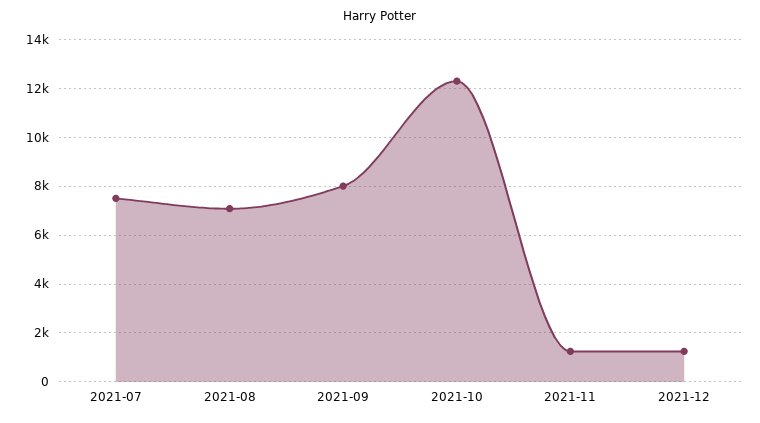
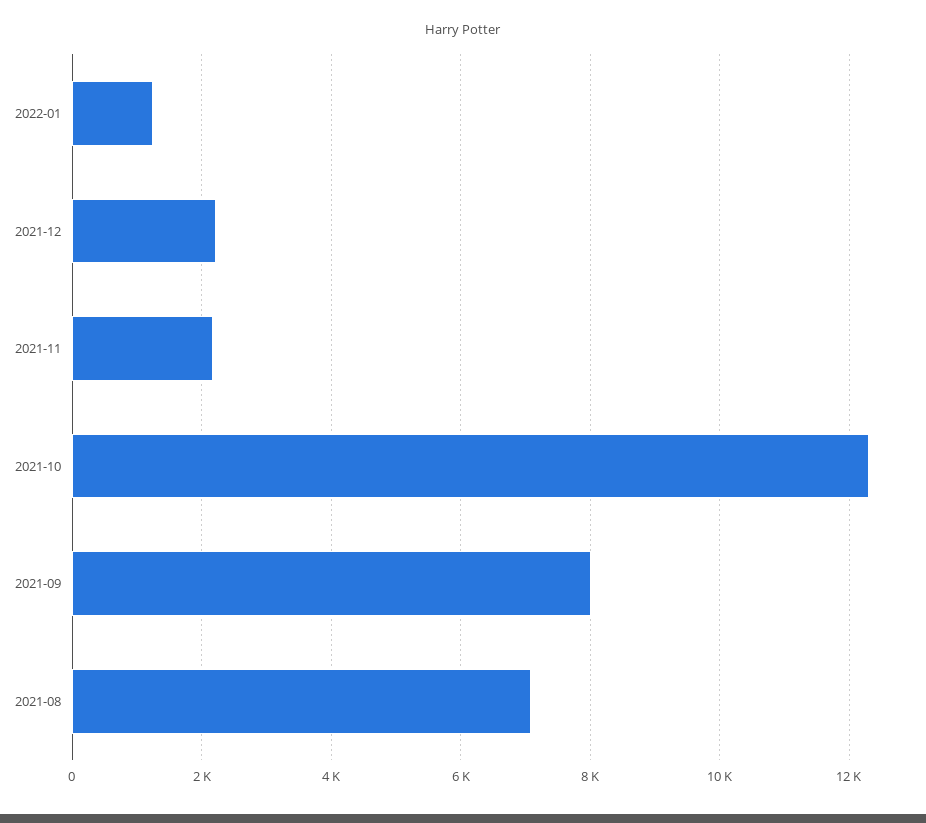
2021-07: 7500 -> none
2021-11: 1250 -> 2200
2021-12: 1250 -> 2200
2022-01: none -> 1200

